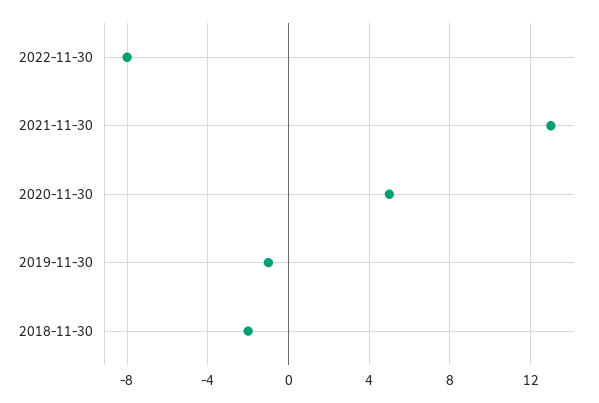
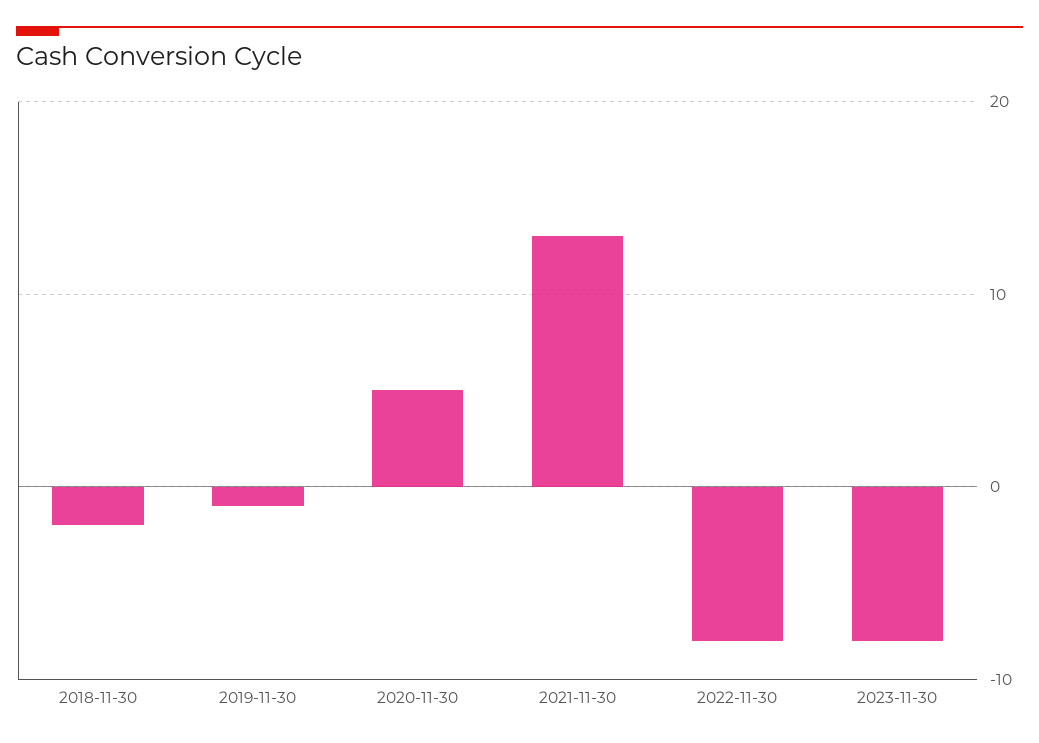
2023-11-30: none -> -8

